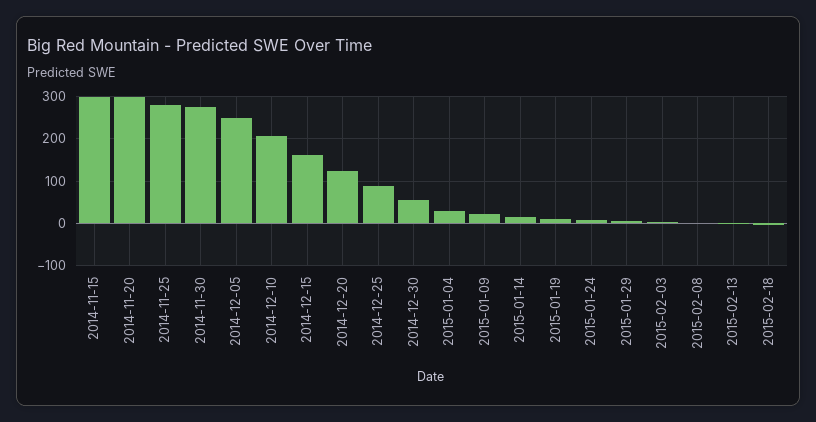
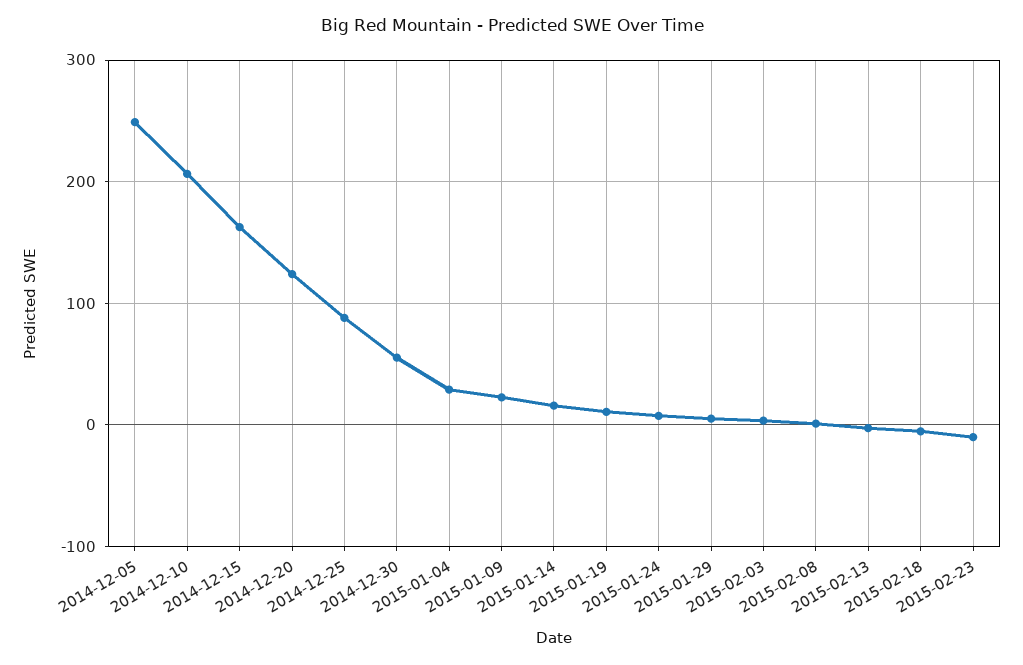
2014-11-15: 300 -> none
2014-11-20: 300 -> none
2014-11-25: 280 -> none
2014-11-30: 280 -> none
2015-02-23: none -> -10

